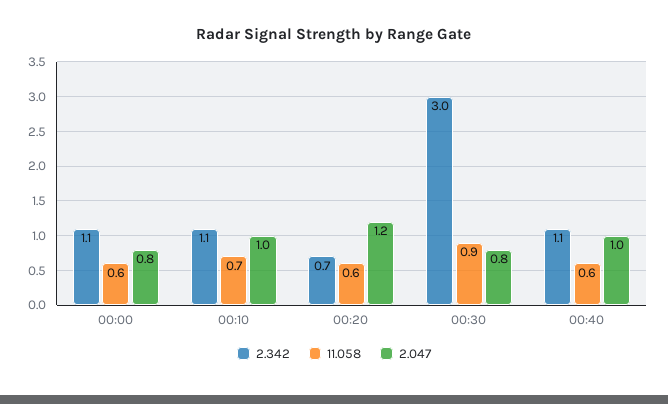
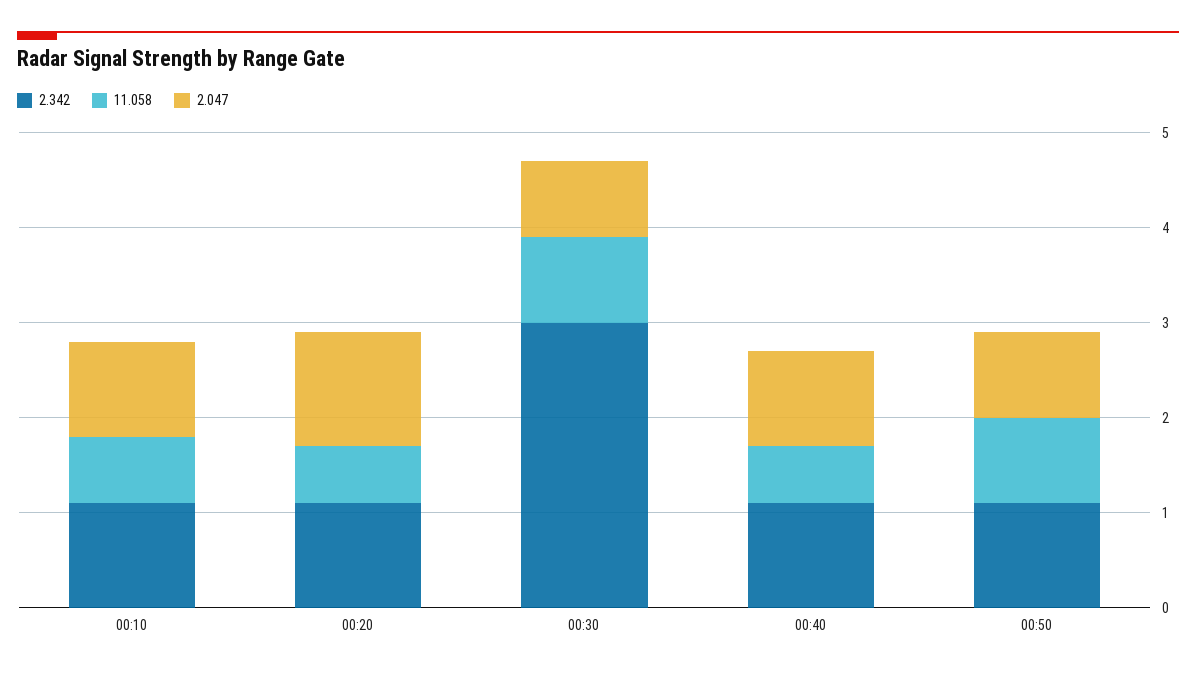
2.342, 00:00: 1.1 -> none
11.058, 00:00: 0.6 -> none
2.047, 00:00: 0.8 -> none
2.342, 00:20: 0.7 -> 1.1
2.342, 00:50: none -> 1.1
11.058, 00:50: none -> 0.9
2.047, 00:50: none -> 0.9

